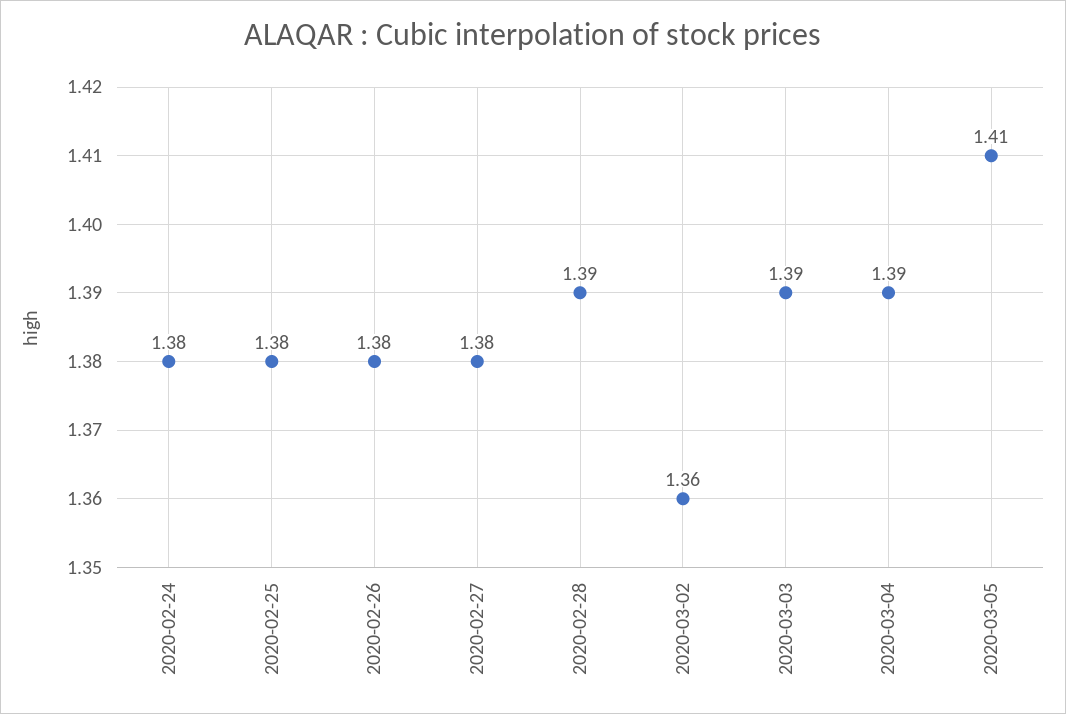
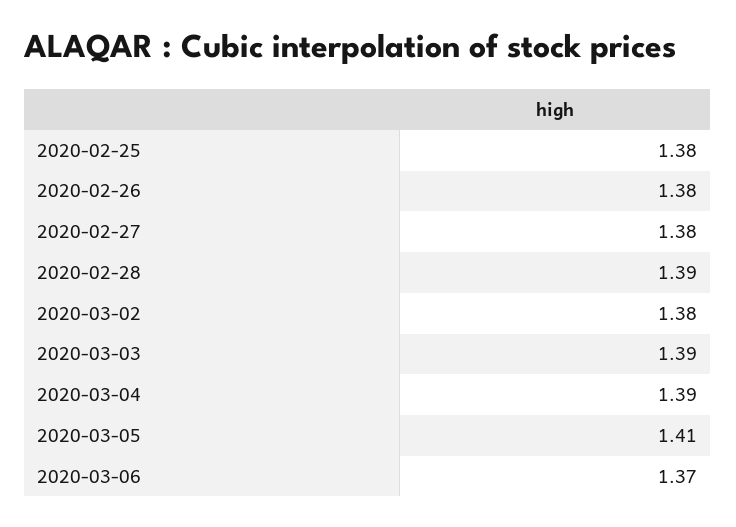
2020-02-24: 1.38 -> none
2020-03-02: 1.36 -> 1.38
2020-03-06: none -> 1.37

